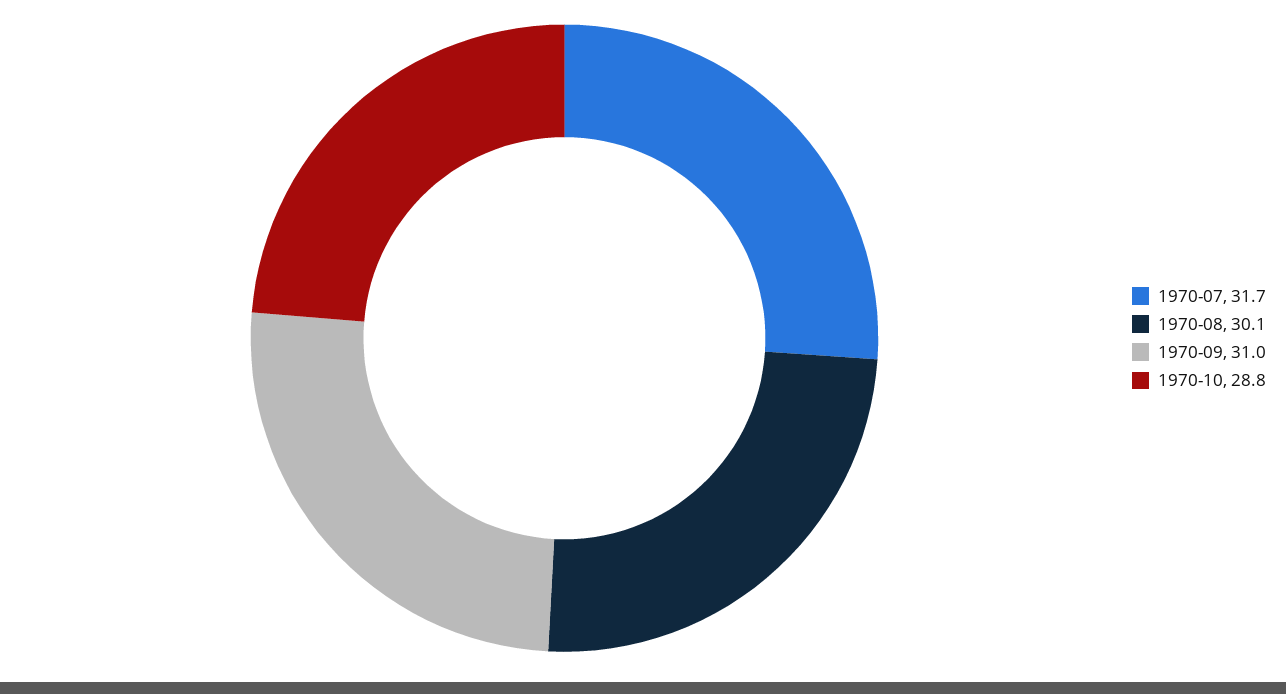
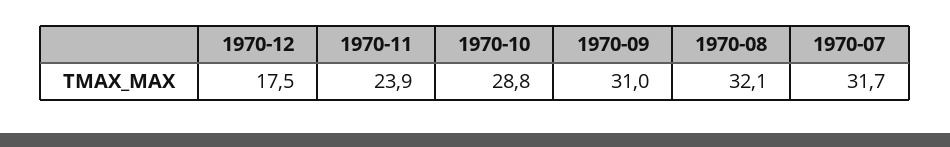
1970-08: 30.1 -> 32.1
1970-12: none -> 17.5
1970-11: none -> 23.9

